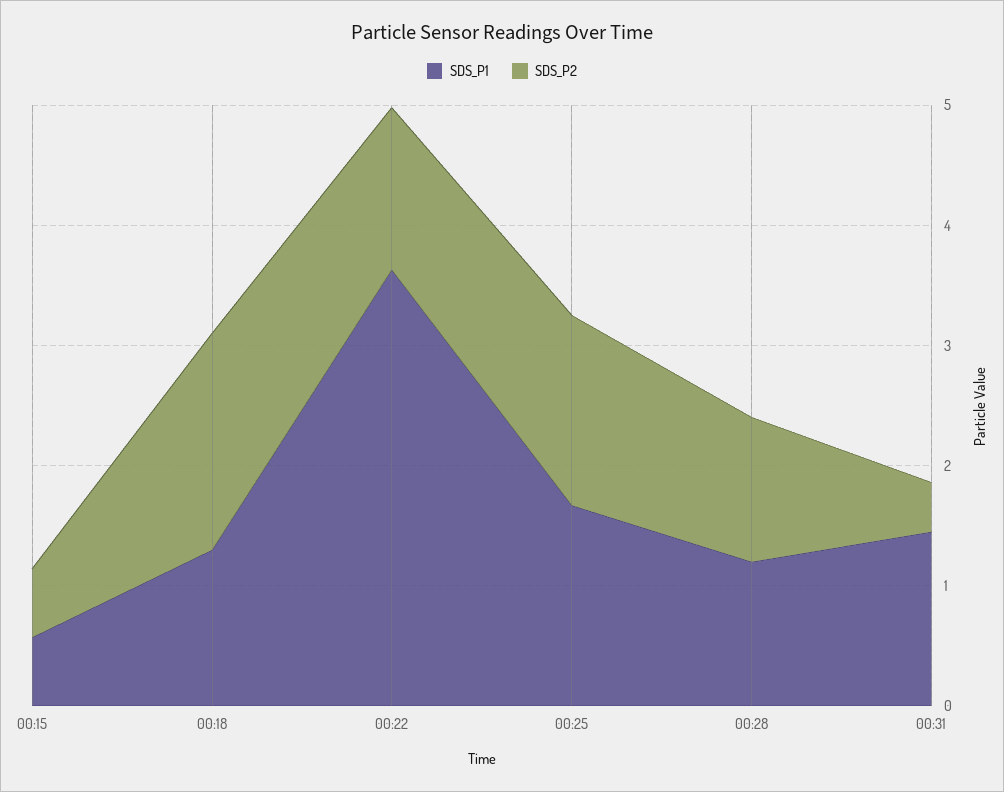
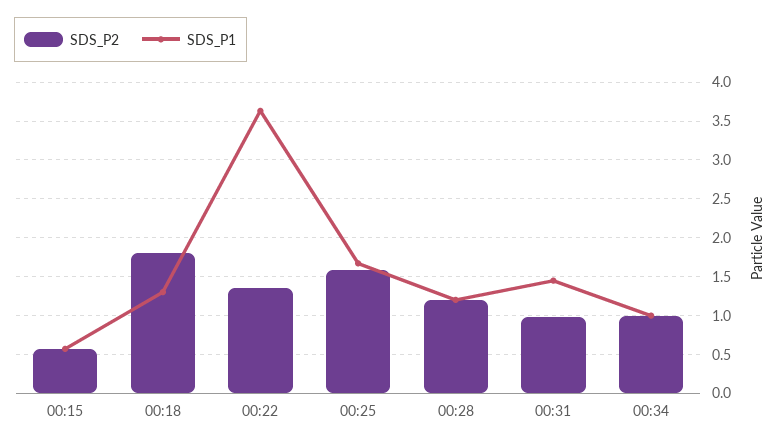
SDS_P2, 00:31: 0.4 -> 1
SDS_P2, 00:34: none -> 1
SDS_P1, 00:34: none -> 1

